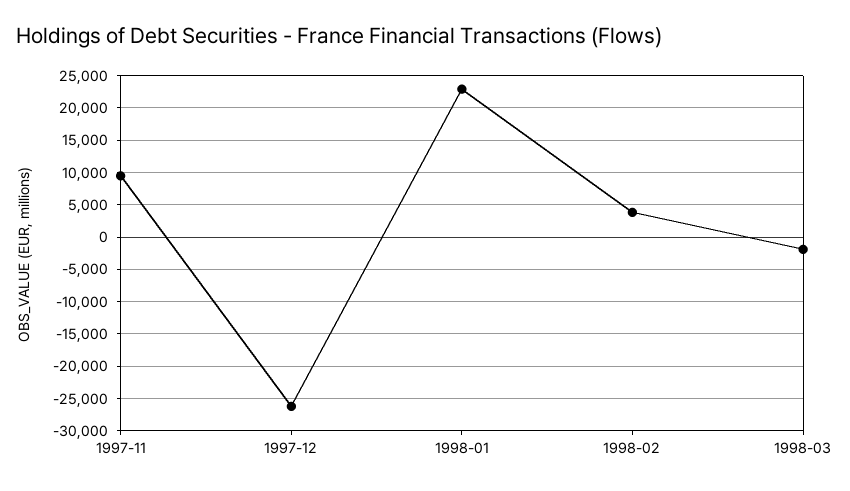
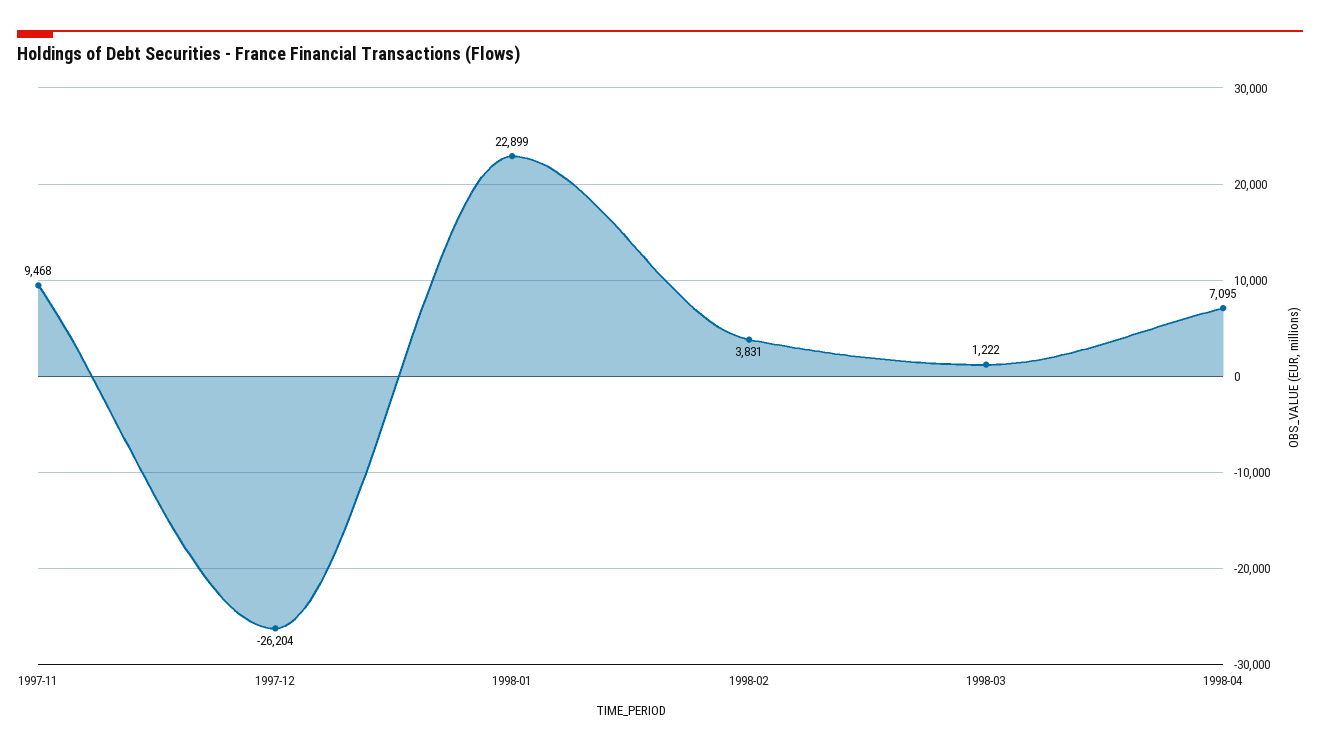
1998-03: -2000 -> 1222
1998-04: none -> 7095

